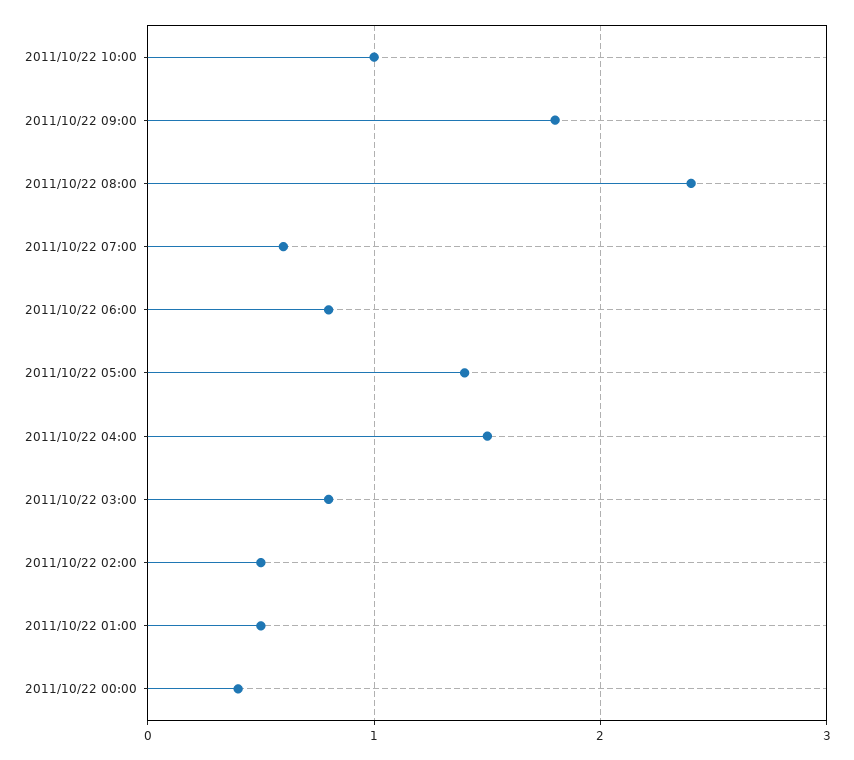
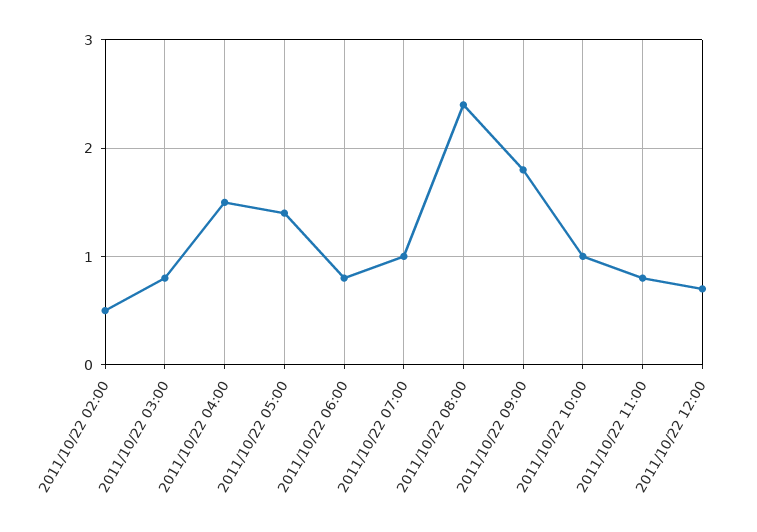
2011/10/22 07:00: 0.6 -> 1
2011/10/22 01:00: 0.5 -> none
2011/10/22 00:00: 0.4 -> none
2011/10/22 11:00: none -> 0.8
2011/10/22 12:00: none -> 0.7

